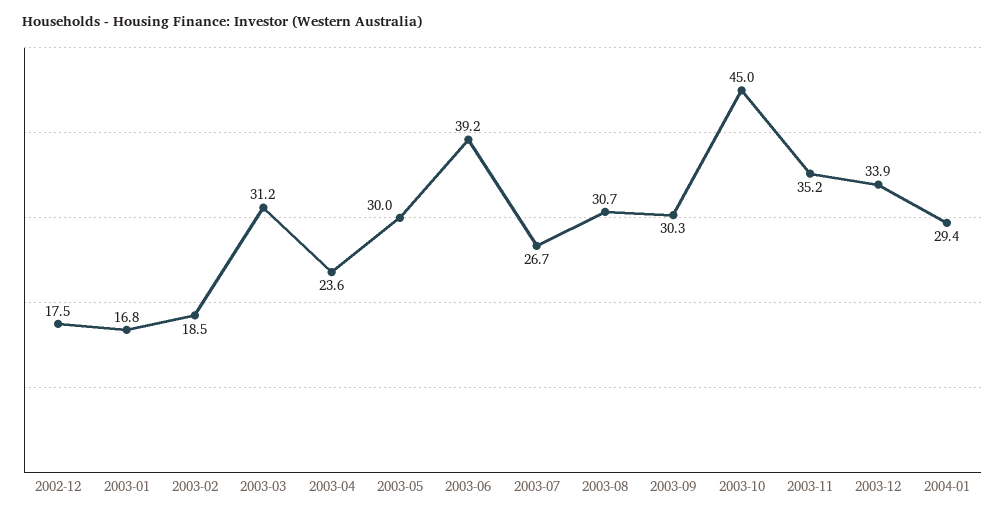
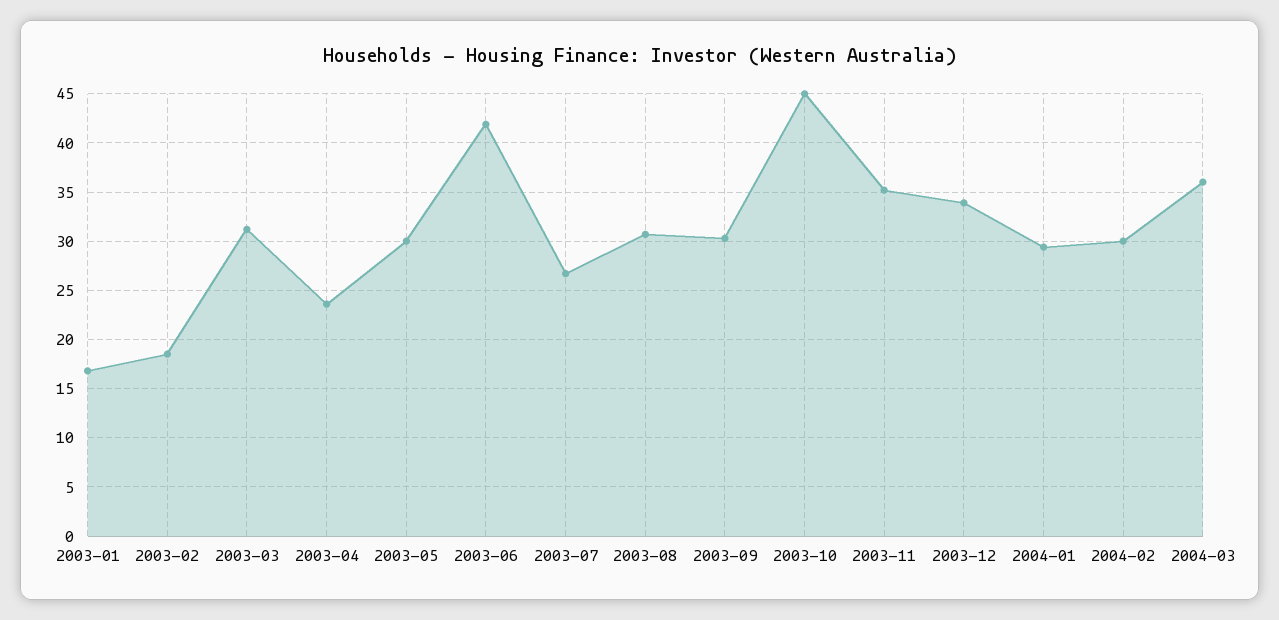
2002-12: 17.5 -> none
2003-06: 39.2 -> 42
2004-02: none -> 30
2004-03: none -> 36

